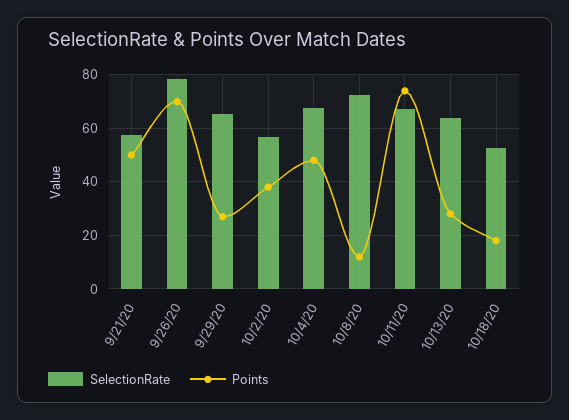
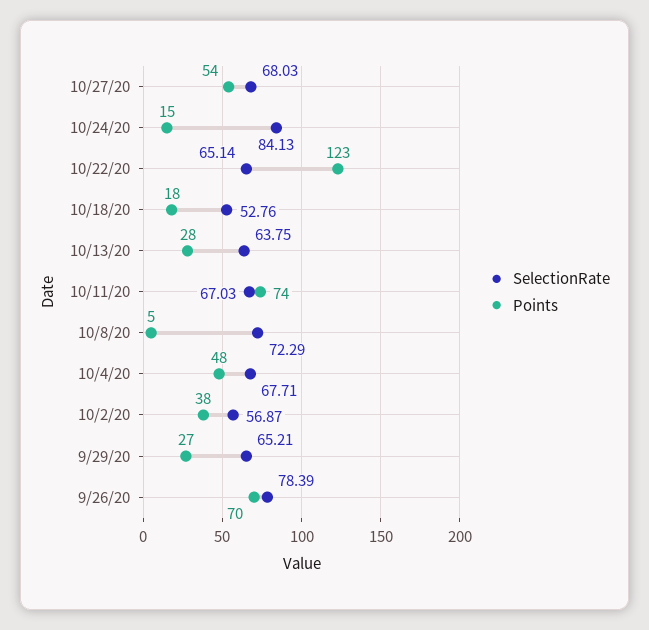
SelectionRate, 9/21/20: 57.5 -> none
Points, 9/21/20: 50 -> none
Points, 10/8/20: 12.5 -> 5
SelectionRate, 10/27/20: none -> 68.03
Points, 10/27/20: none -> 54
SelectionRate, 10/24/20: none -> 84.13
Points, 10/24/20: none -> 15
SelectionRate, 10/22/20: none -> 65.14
Points, 10/22/20: none -> 123

